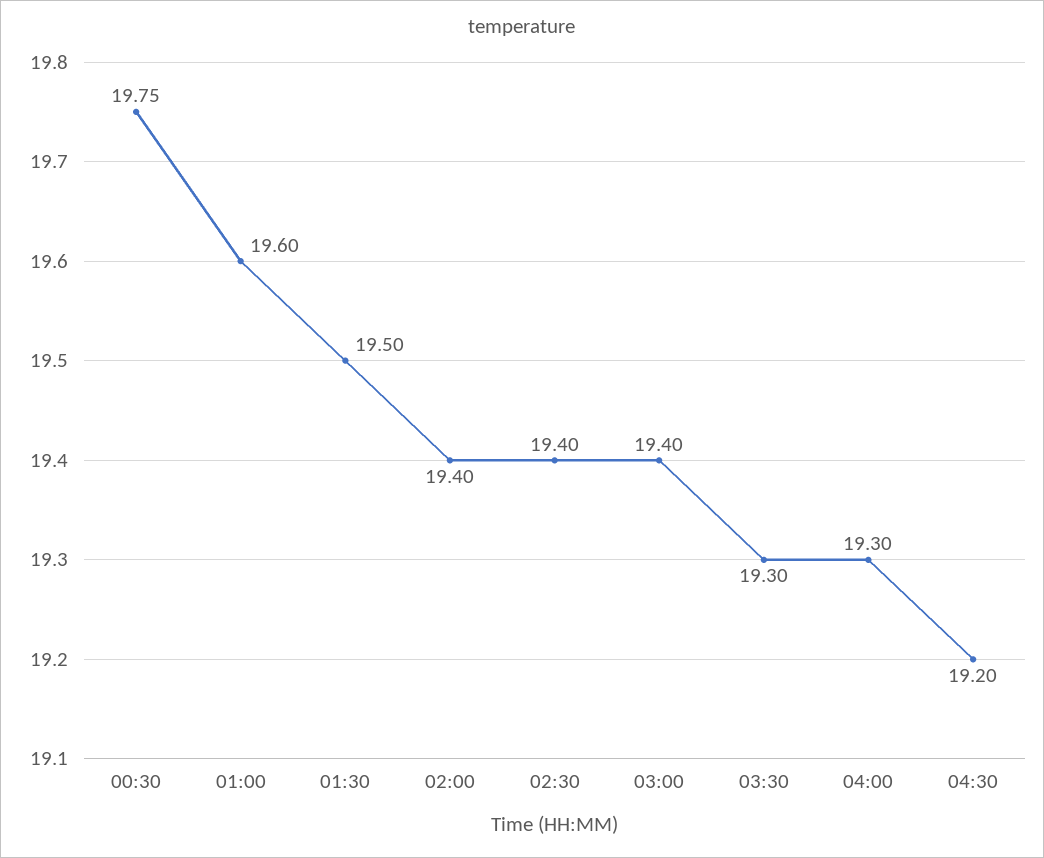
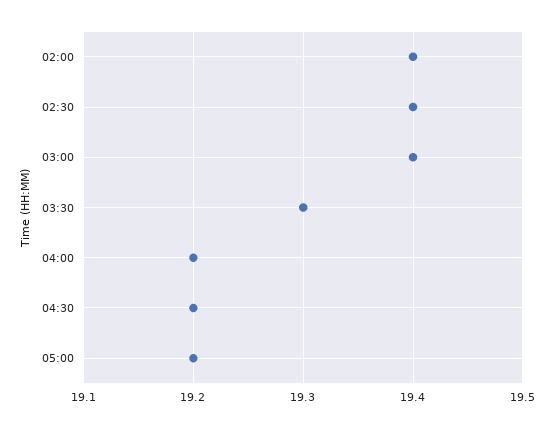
00:30: 19.75 -> none
01:00: 19.6 -> none
01:30: 19.5 -> none
04:00: 19.3 -> 19.2
05:00: none -> 19.2

